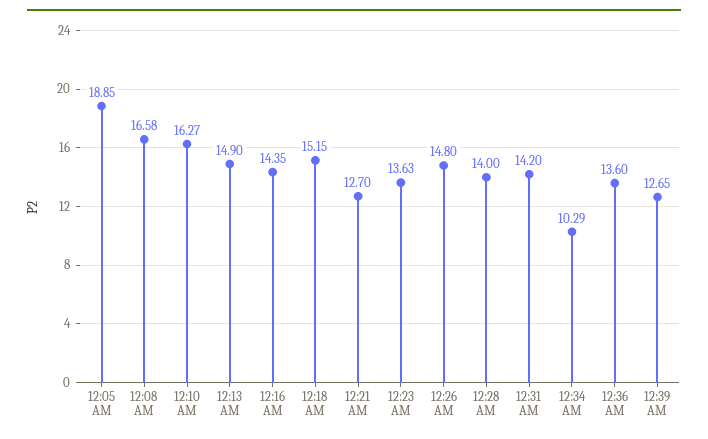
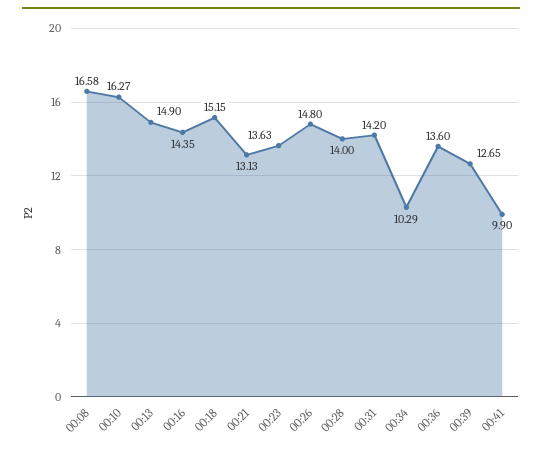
12:05 AM: 18.85 -> none
12:21 AM: 12.7 -> 13.13
00:41: none -> 9.9

